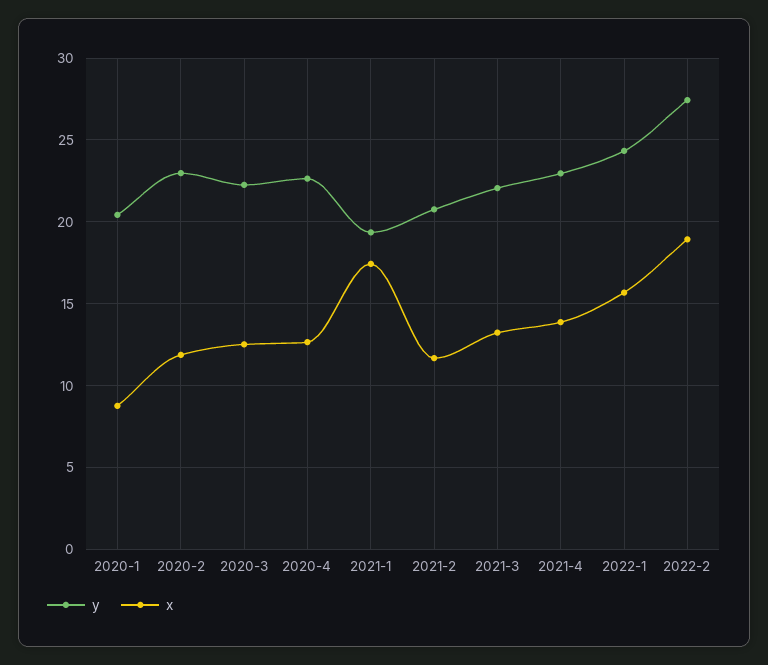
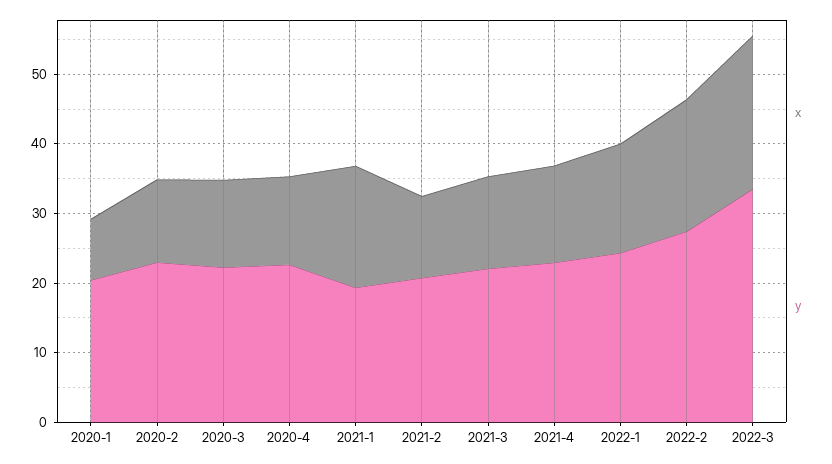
x, 2022-3: none -> 22
y, 2022-3: none -> 34

